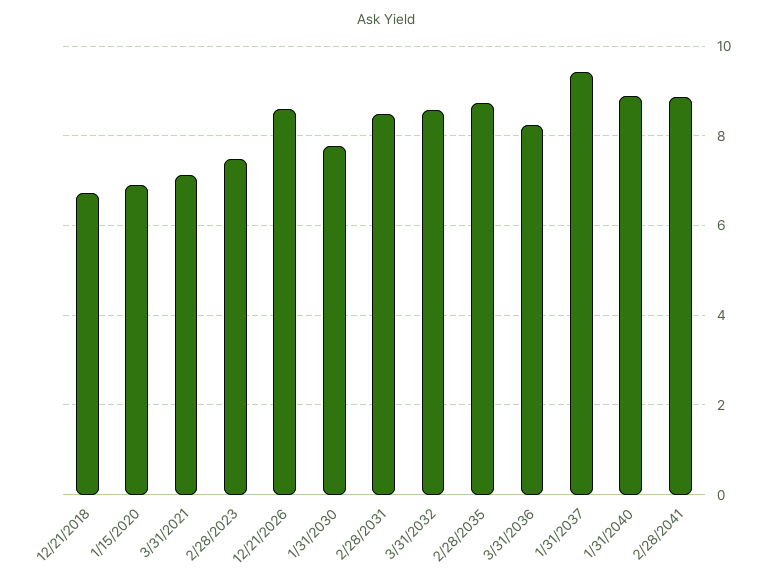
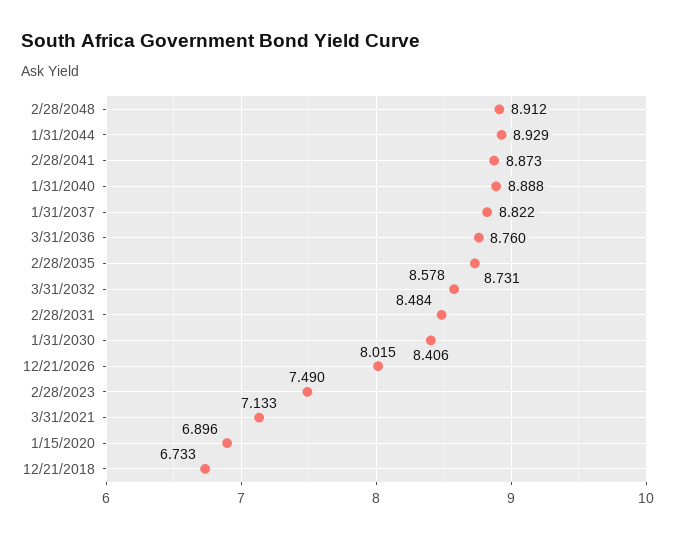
12/21/2026: 8.6 -> 8.015
1/31/2030: 7.8 -> 8.406
3/31/2036: 8.2 -> 8.76
1/31/2037: 9.4 -> 8.822
2/28/2048: none -> 8.912
1/31/2044: none -> 8.929

